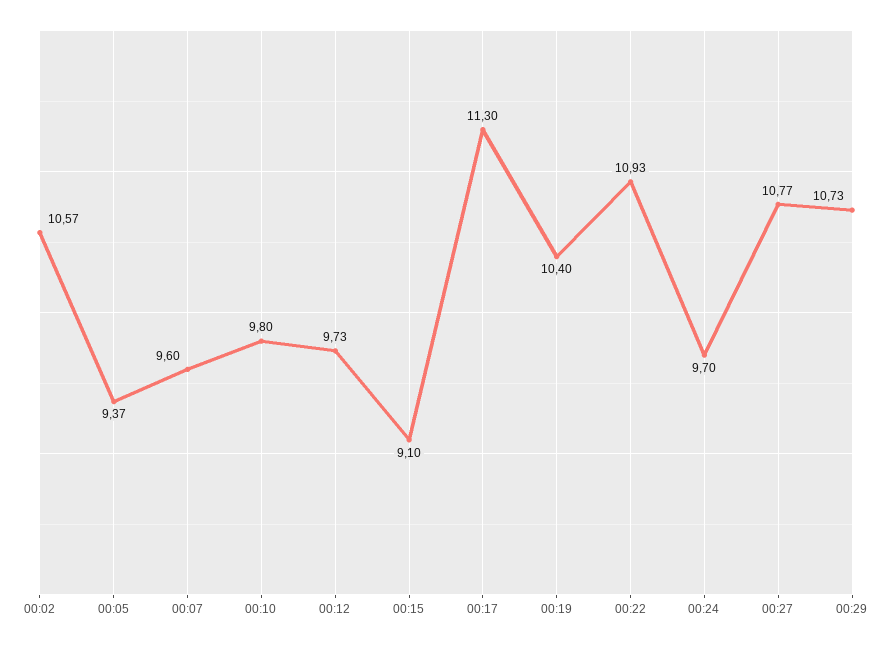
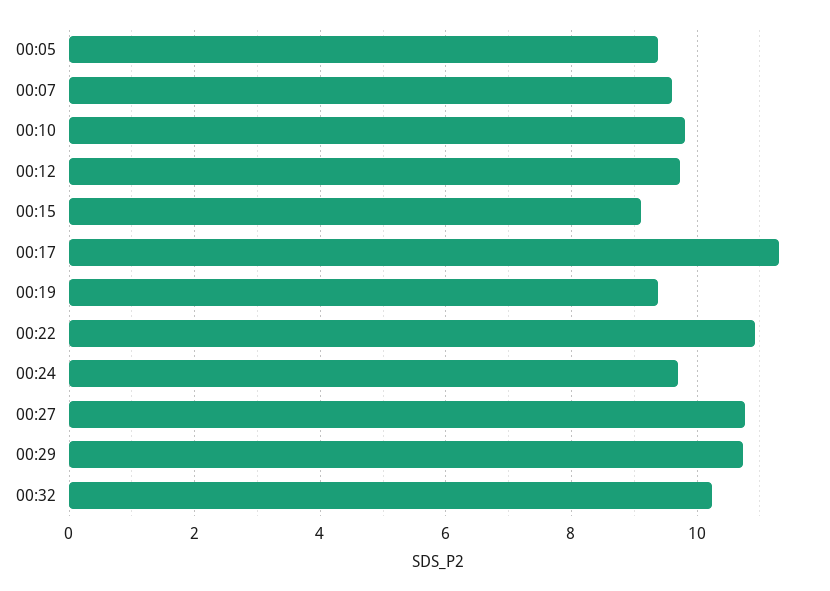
00:02: 10.57 -> none
00:19: 10.4 -> 9.4
00:32: none -> 10.2

